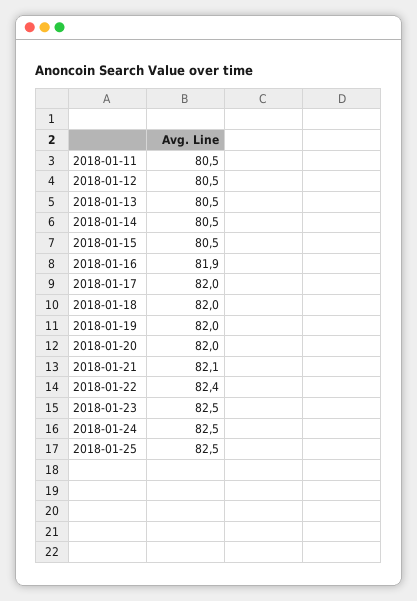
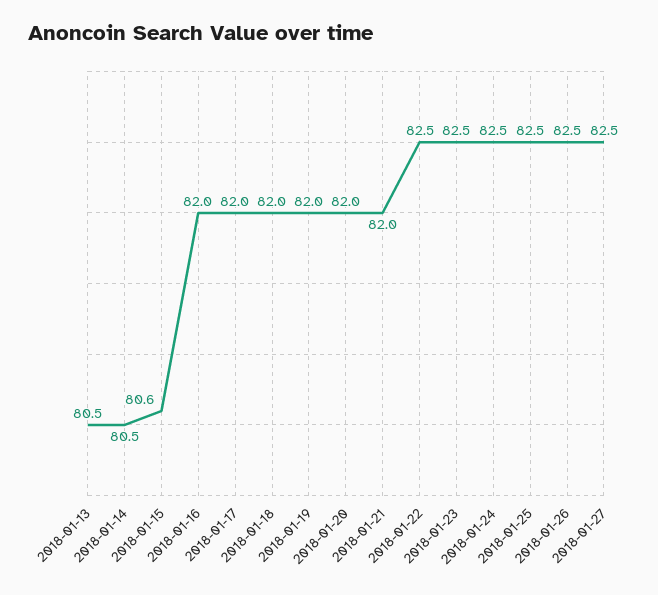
2018-01-11: 80.5 -> none
2018-01-12: 80.5 -> none
2018-01-15: 80.5 -> 80.6
2018-01-16: 81.9 -> 82
2018-01-21: 82.1 -> 82
2018-01-22: 82.4 -> 82.5
2018-01-26: none -> 82.5
2018-01-27: none -> 82.5

